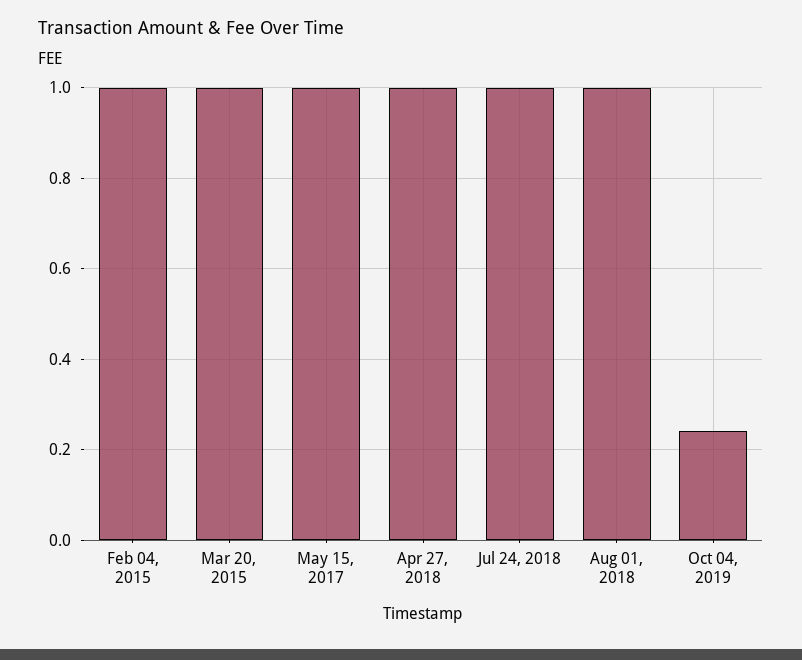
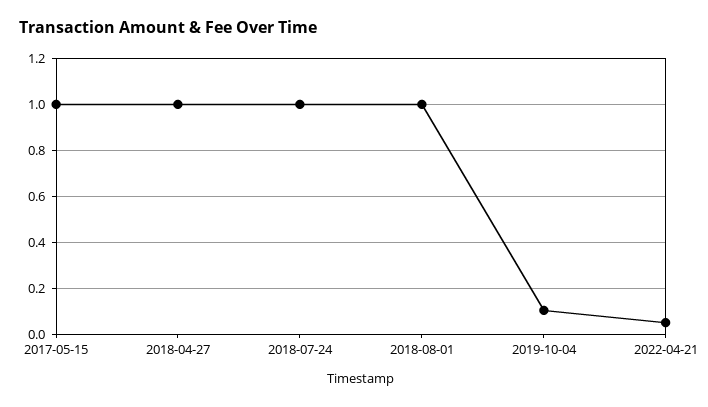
Feb 04, 2015: 1 -> none
Mar 20, 2015: 1 -> none
Oct 04, 2019: 0.24 -> 0.1
2022-04-21: none -> 0.05

